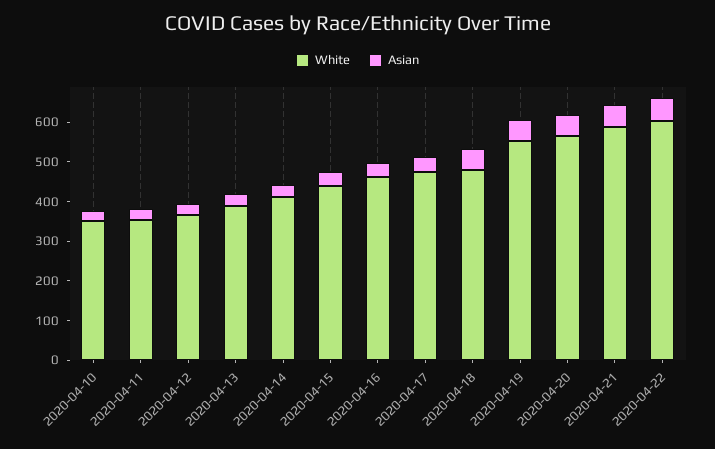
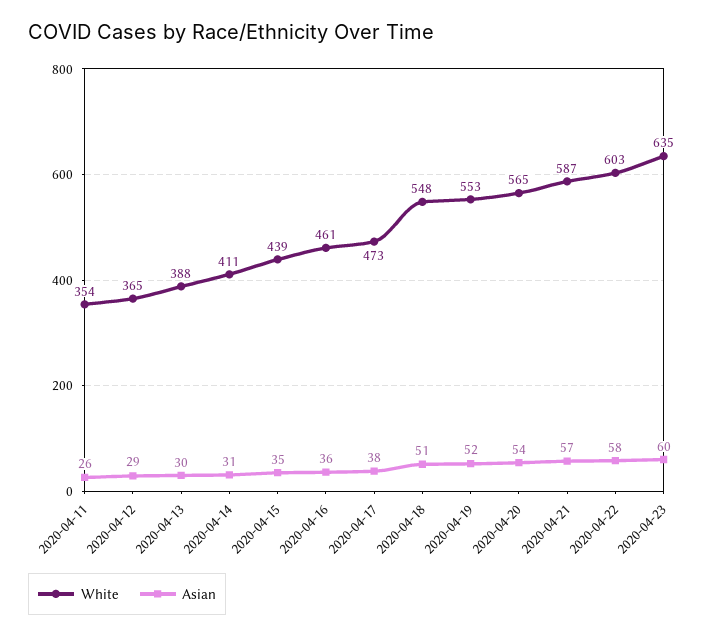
White, 2020-04-10: 350 -> none
Asian, 2020-04-10: 25 -> none
White, 2020-04-18: 475 -> 548
White, 2020-04-23: none -> 635
Asian, 2020-04-23: none -> 60

